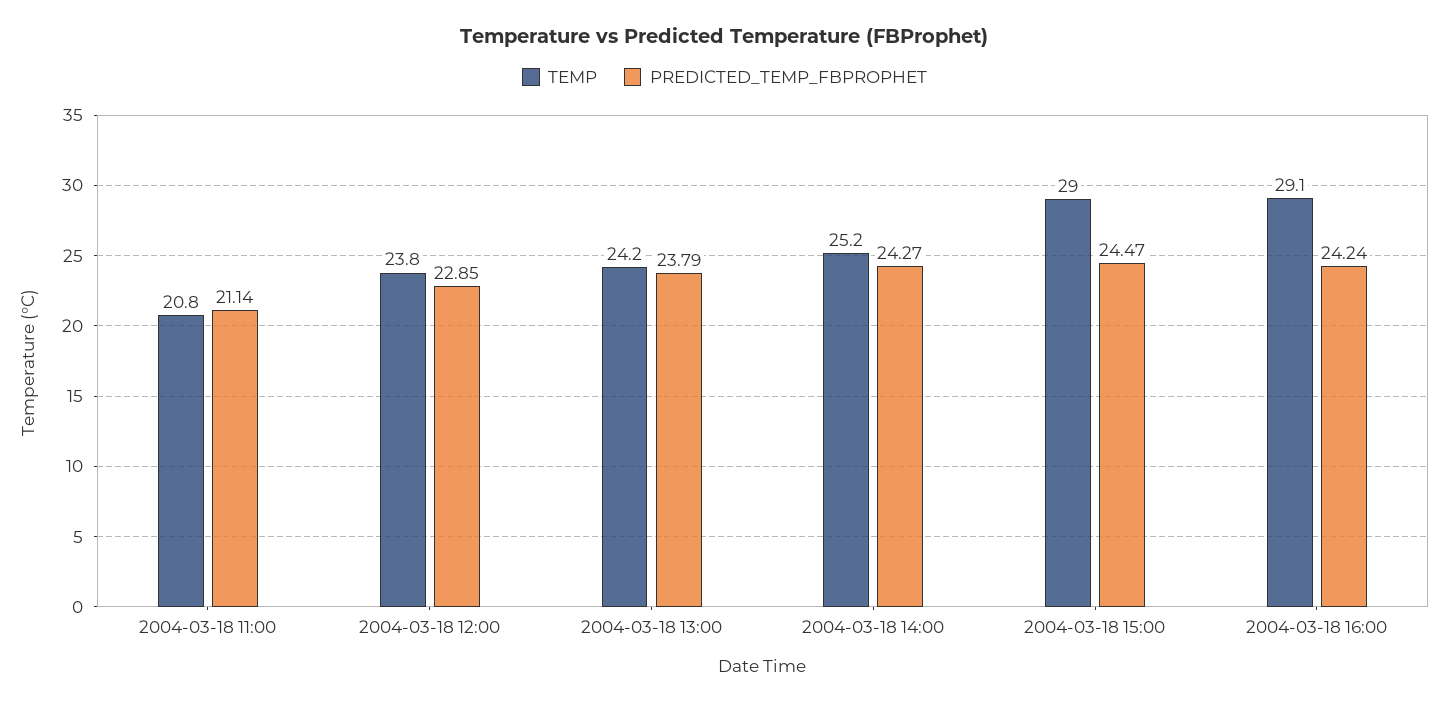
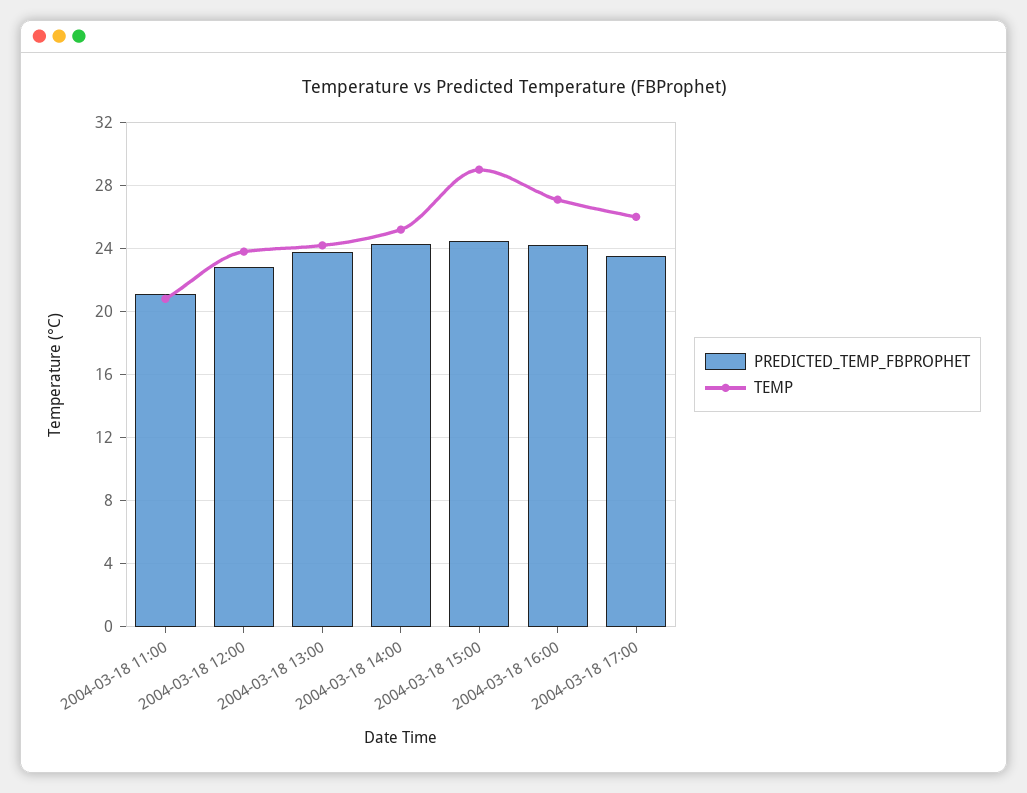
TEMP, 2004-03-18 16:00: 29.1 -> 27
PREDICTED_TEMP_FBPROPHET, 2004-03-18 17:00: none -> 23.5
TEMP, 2004-03-18 17:00: none -> 26

